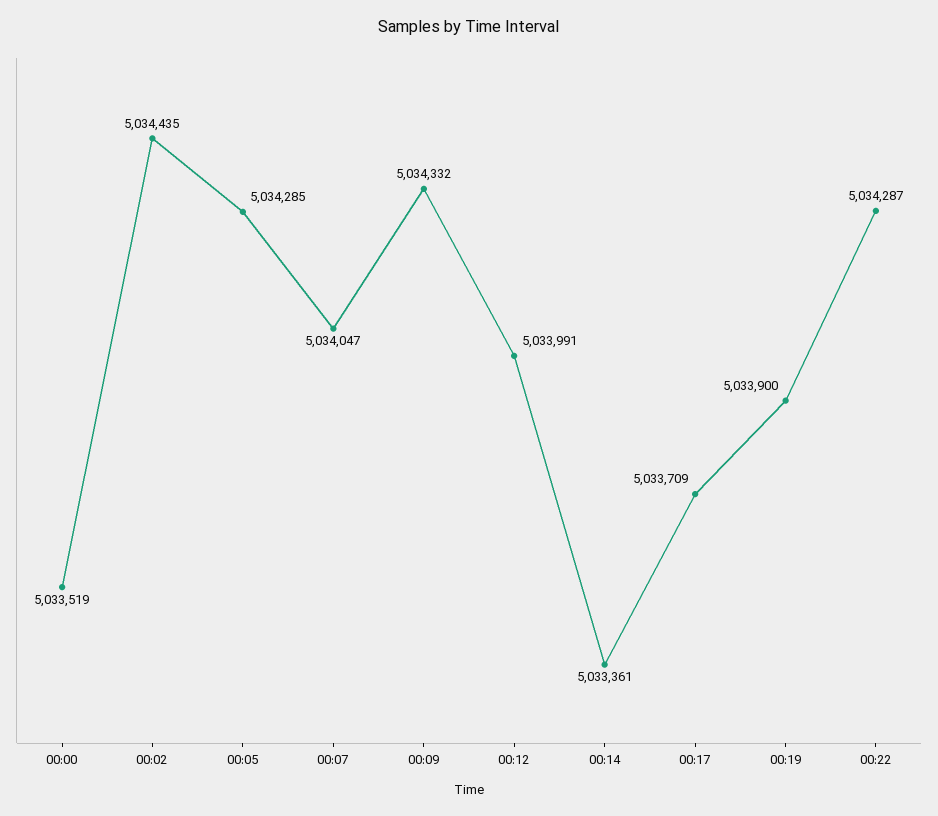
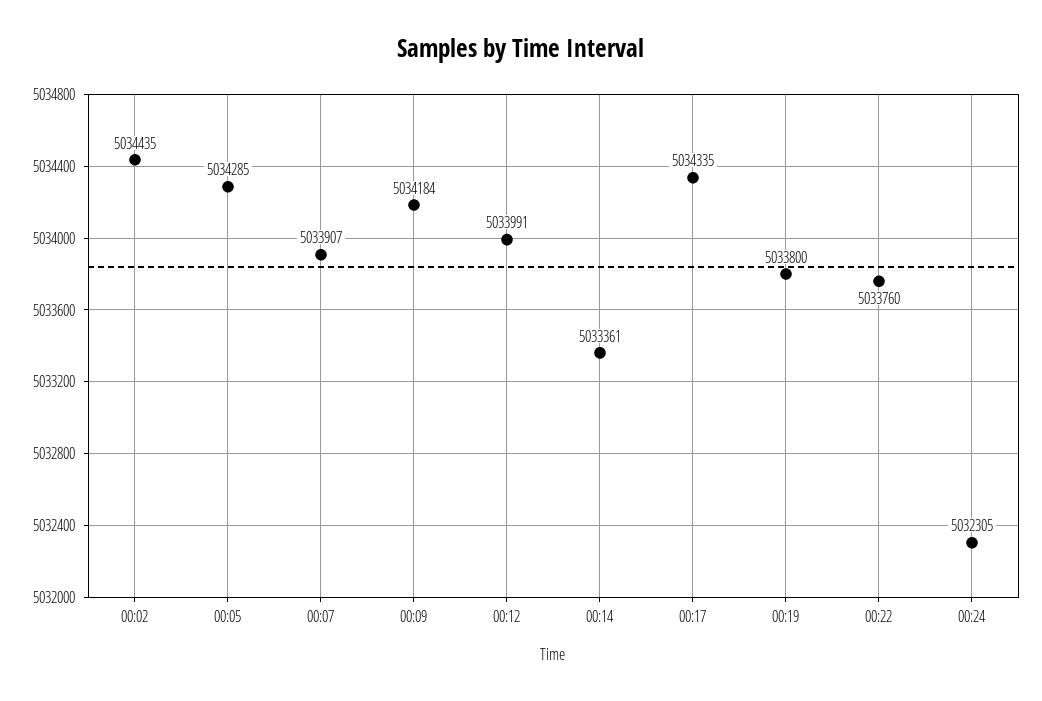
00:00: 5033519 -> none
00:07: 5034047 -> 5033907
00:09: 5034332 -> 5034184
00:17: 5033709 -> 5034335
00:19: 5033900 -> 5033800
00:22: 5034287 -> 5033760
00:24: none -> 5032305

